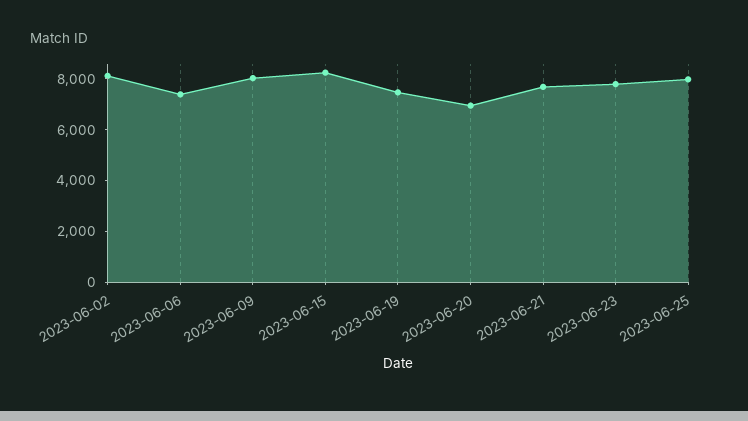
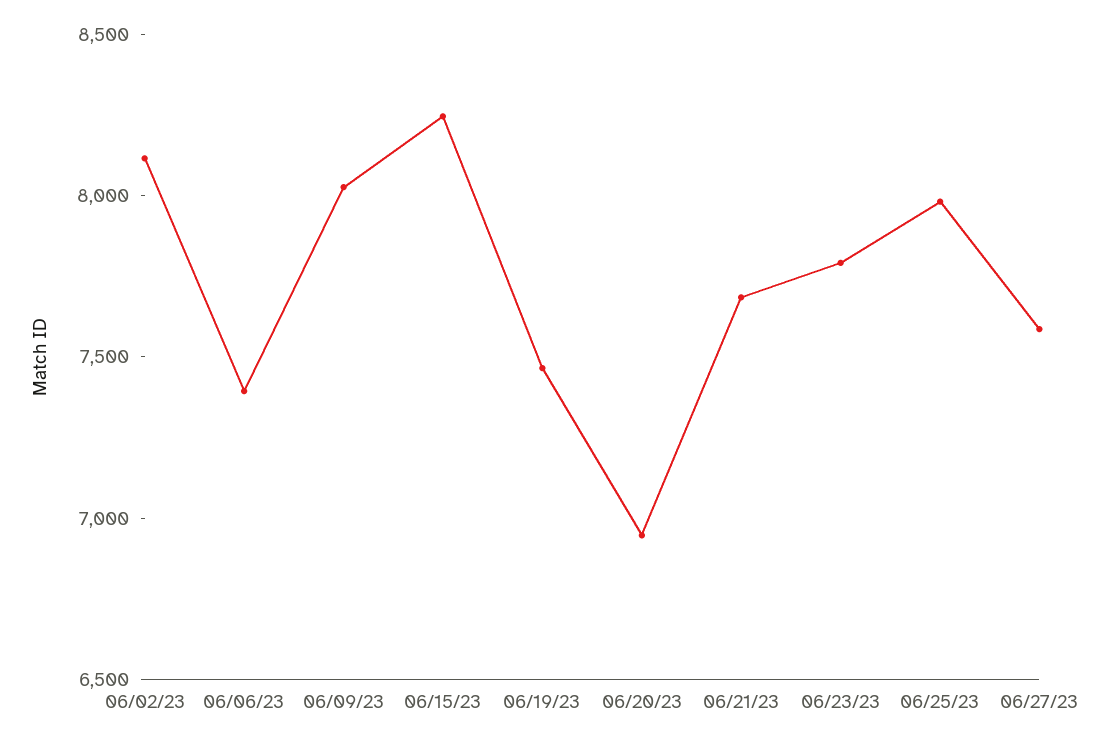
06/27/23: none -> 7600

